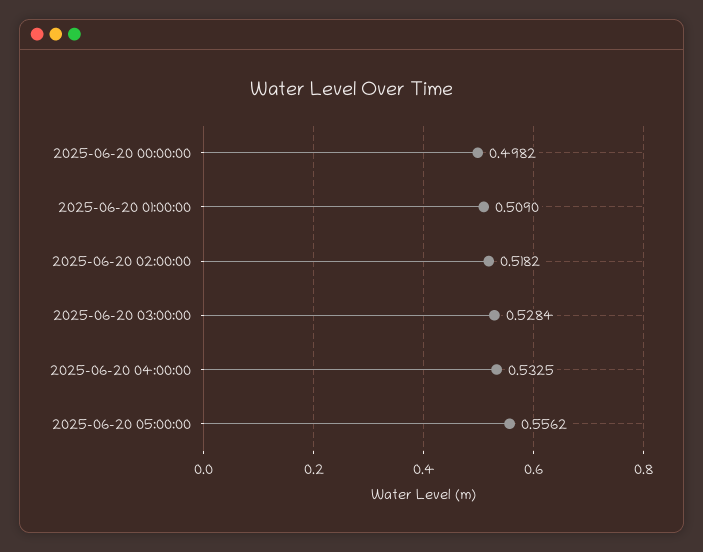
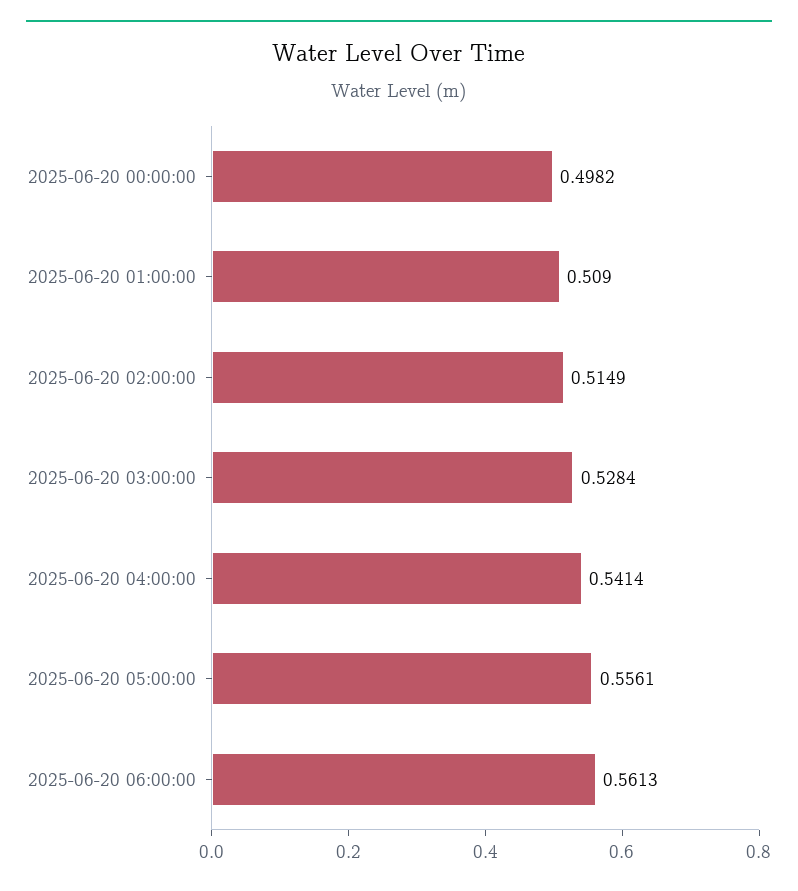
2025-06-20 02:00:00: 0.5182 -> 0.5149
2025-06-20 04:00:00: 0.5325 -> 0.5414
2025-06-20 05:00:00: 0.5562 -> 0.5561
2025-06-20 06:00:00: none -> 0.5613

